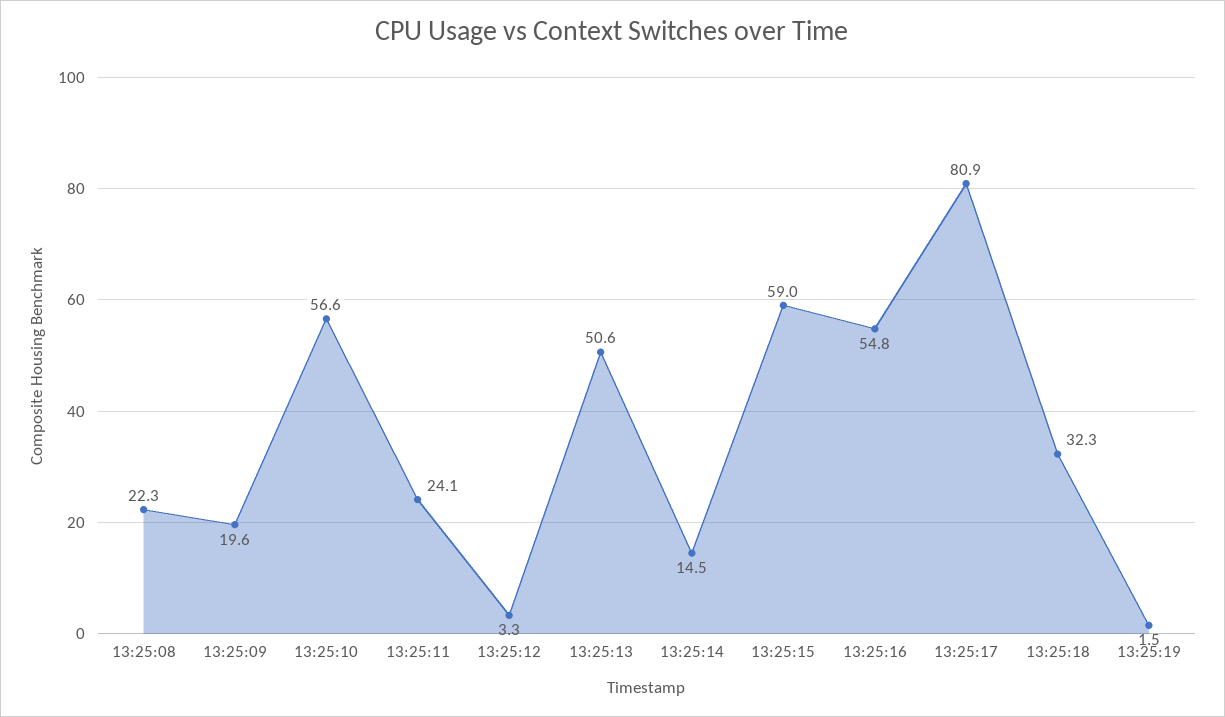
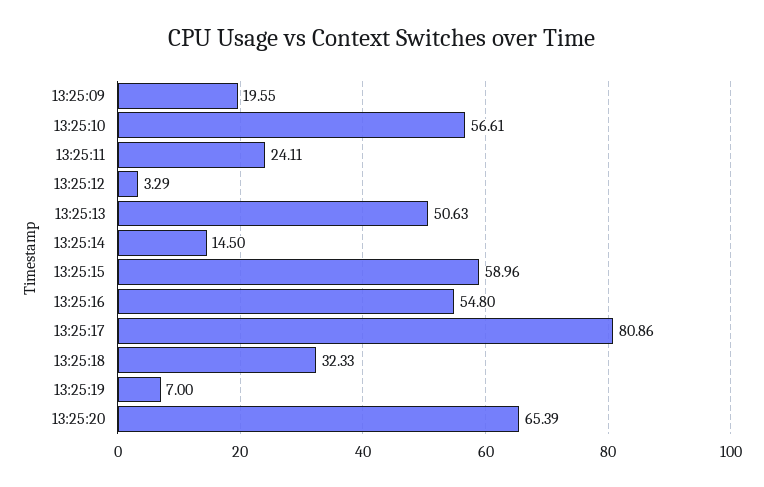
13:25:08: 22.3 -> none
13:25:19: 1.5 -> 7
13:25:20: none -> 65.39

